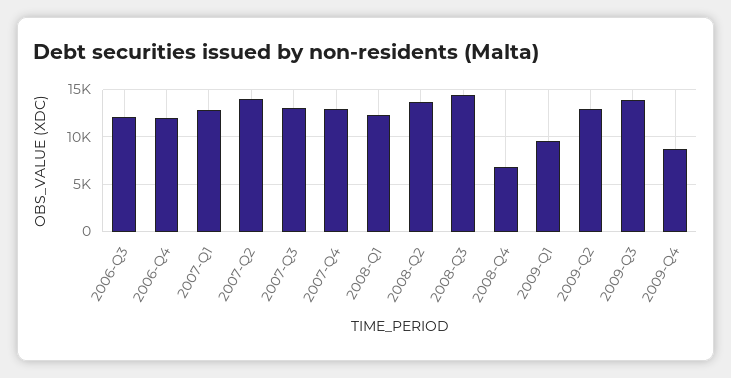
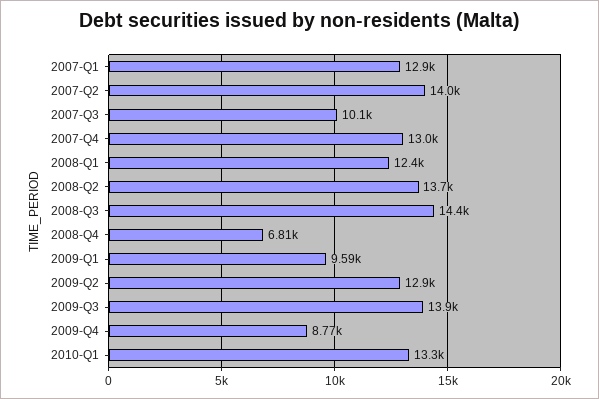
2006-Q3: 12000 -> none
2006-Q4: 12000 -> none
2007-Q3: 13000 -> 10100
2010-Q1: none -> 13300

